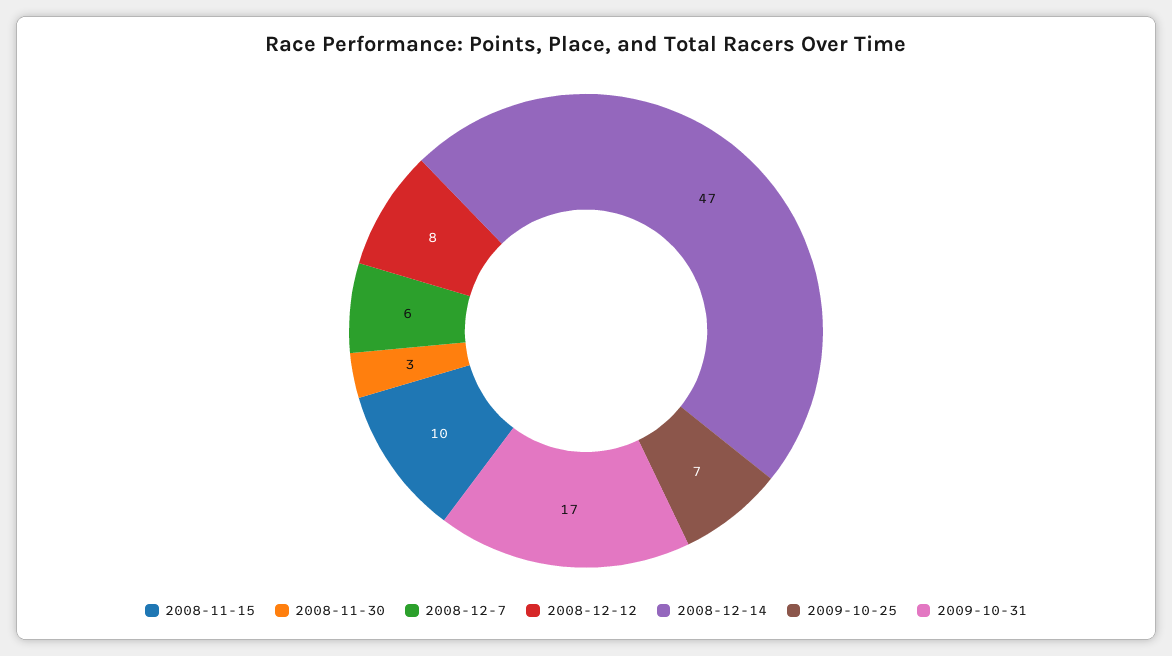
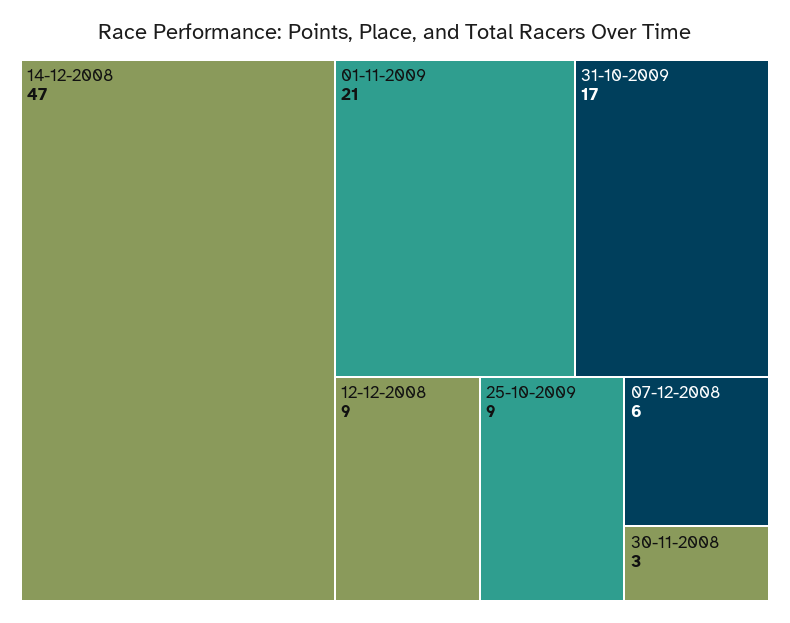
2008-11-15: 10 -> none
2008-12-12: 8 -> 9
2009-10-25: 7 -> 9
01-11-2009: none -> 21

